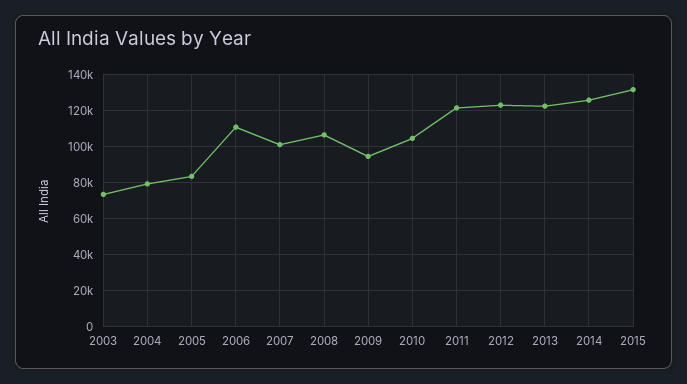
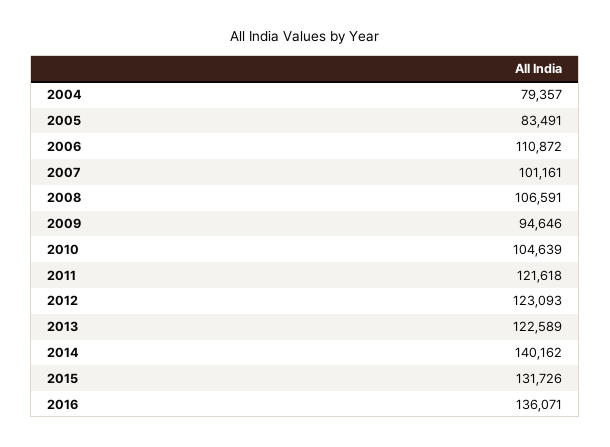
2003: 75000 -> none
2014: 125000 -> 140162
2016: none -> 136071

